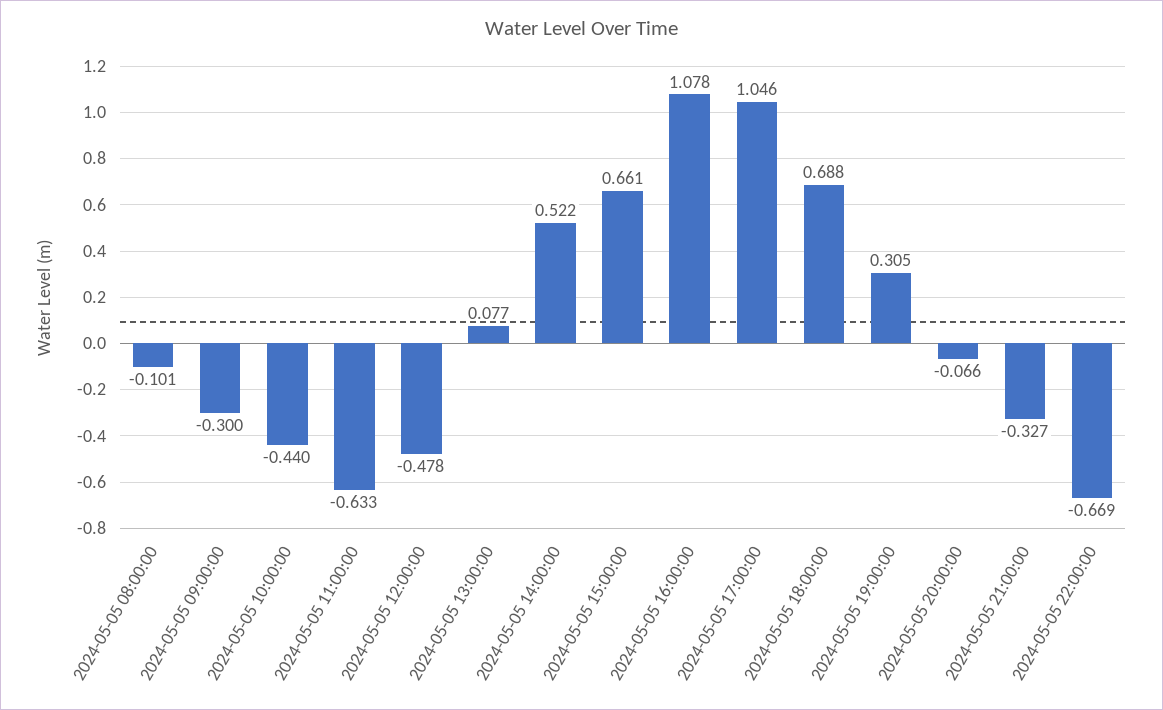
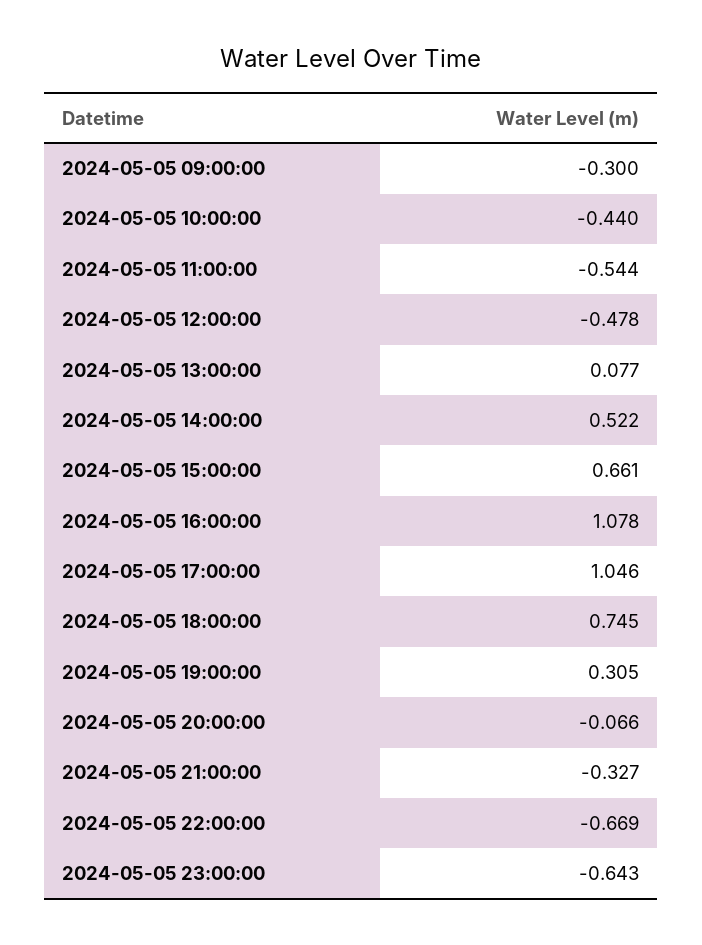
2024-05-05 08:00:00: -0.101 -> none
2024-05-05 11:00:00: -0.633 -> -0.544
2024-05-05 18:00:00: 0.688 -> 0.745
2024-05-05 23:00:00: none -> -0.643

